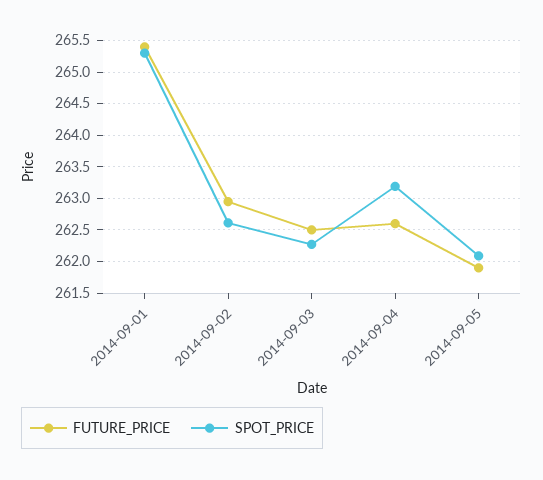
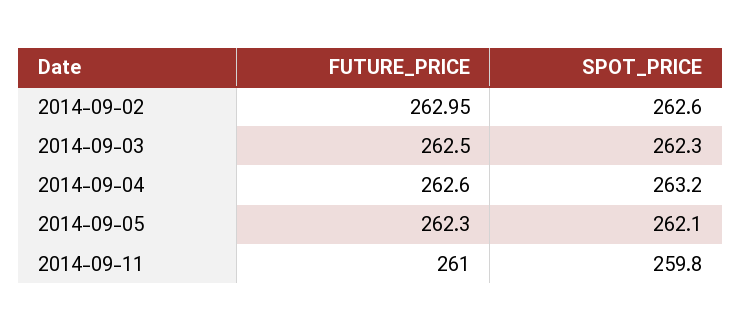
FUTURE_PRICE, 2014-09-01: 265.4 -> none
SPOT_PRICE, 2014-09-01: 265.3 -> none
FUTURE_PRICE, 2014-09-05: 261.9 -> 262.3
FUTURE_PRICE, 2014-09-11: none -> 261
SPOT_PRICE, 2014-09-11: none -> 259.8

